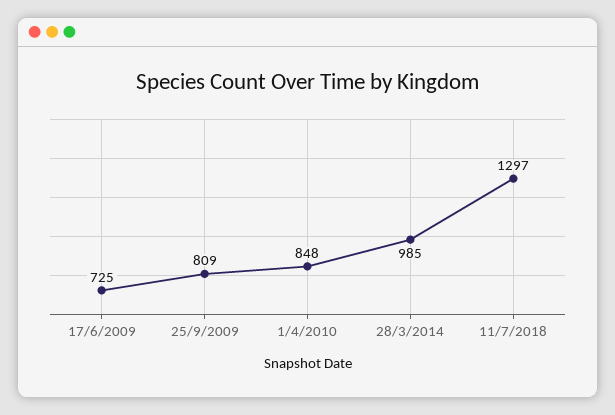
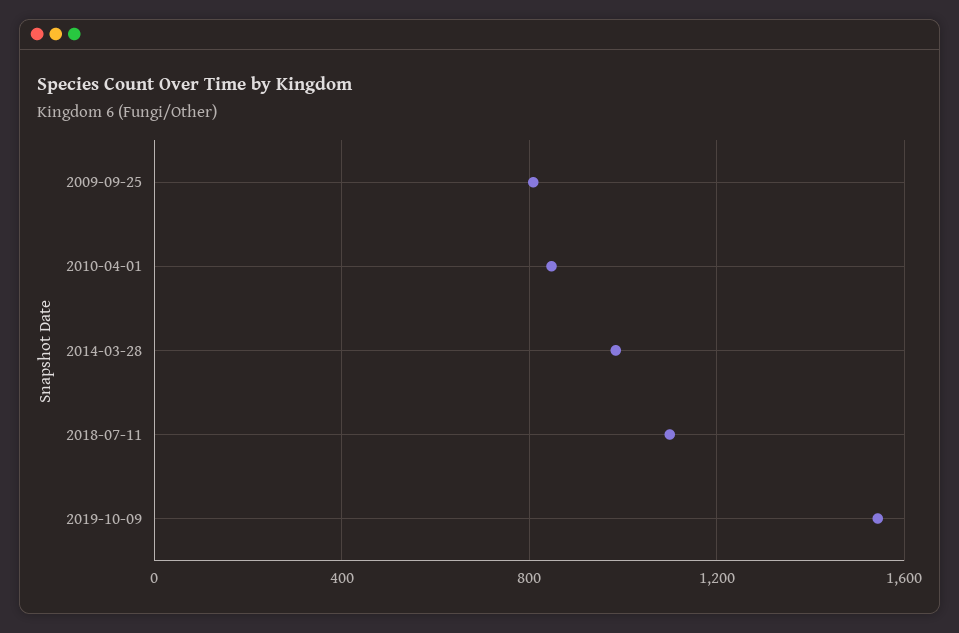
17/6/2009: 725 -> none
11/7/2018: 1297 -> 1100
2019-10-09: none -> 1550

